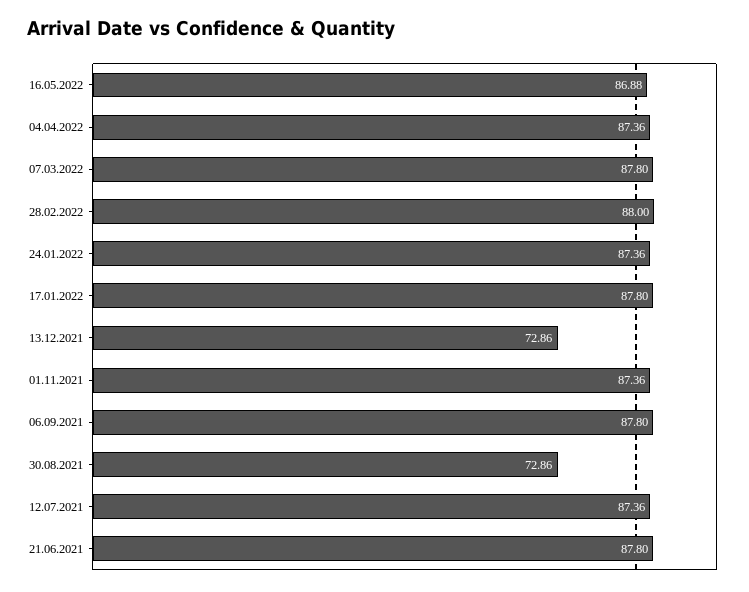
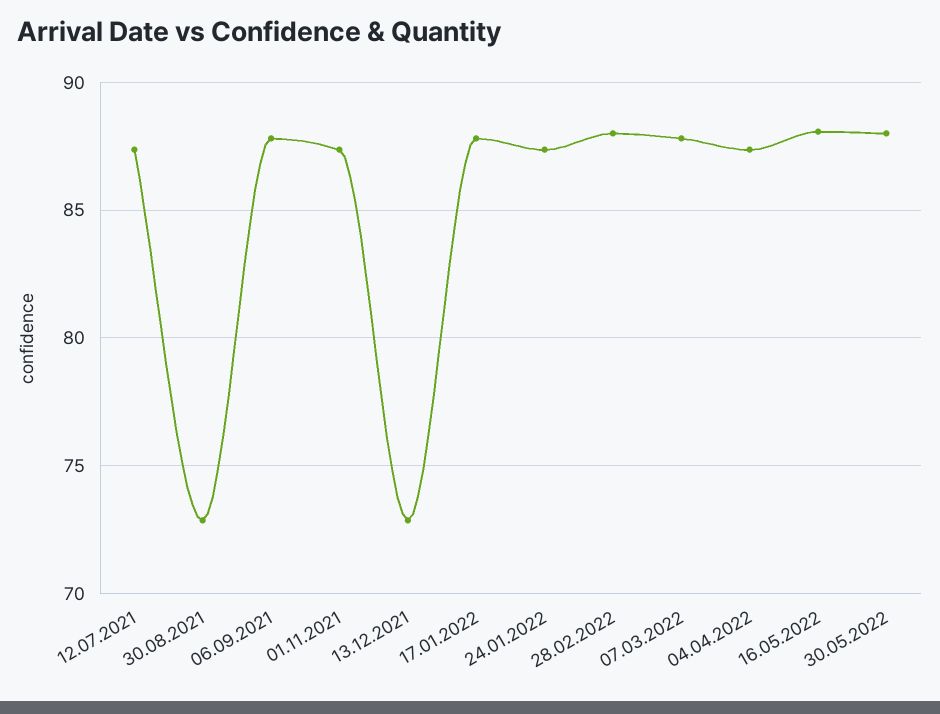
16.05.2022: 86.88 -> 88
21.06.2021: 87.8 -> none
30.05.2022: none -> 88

